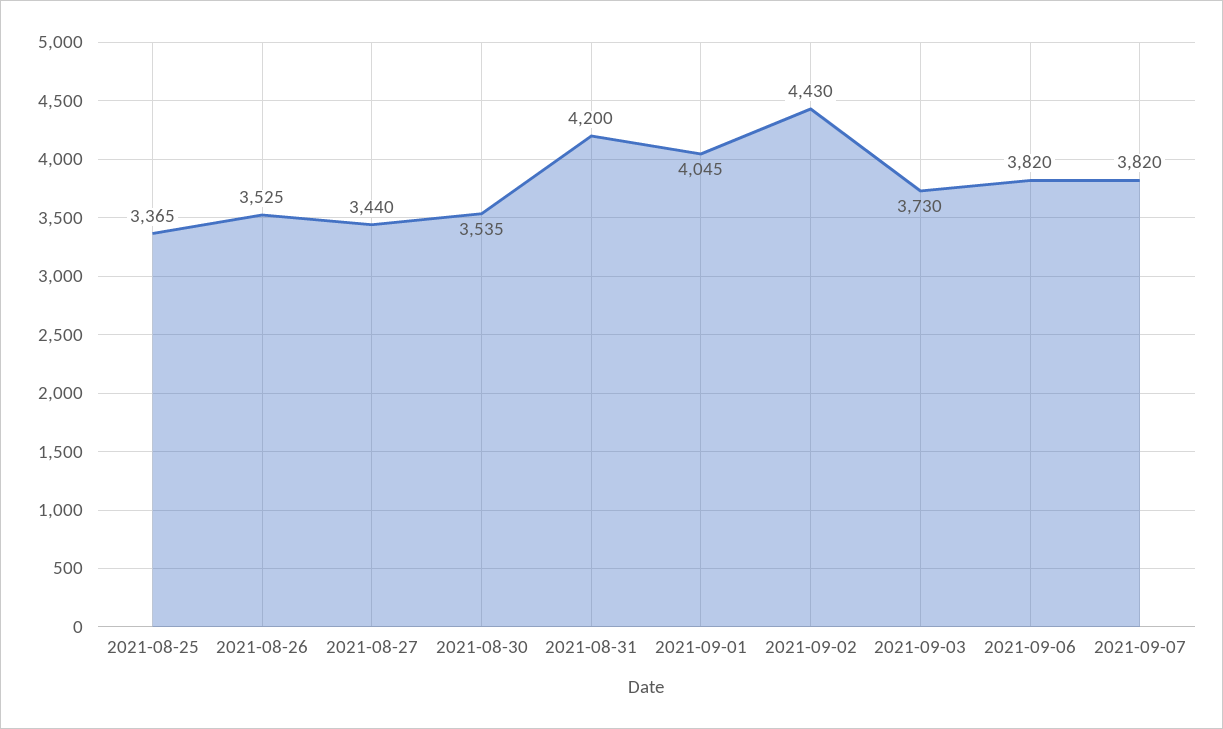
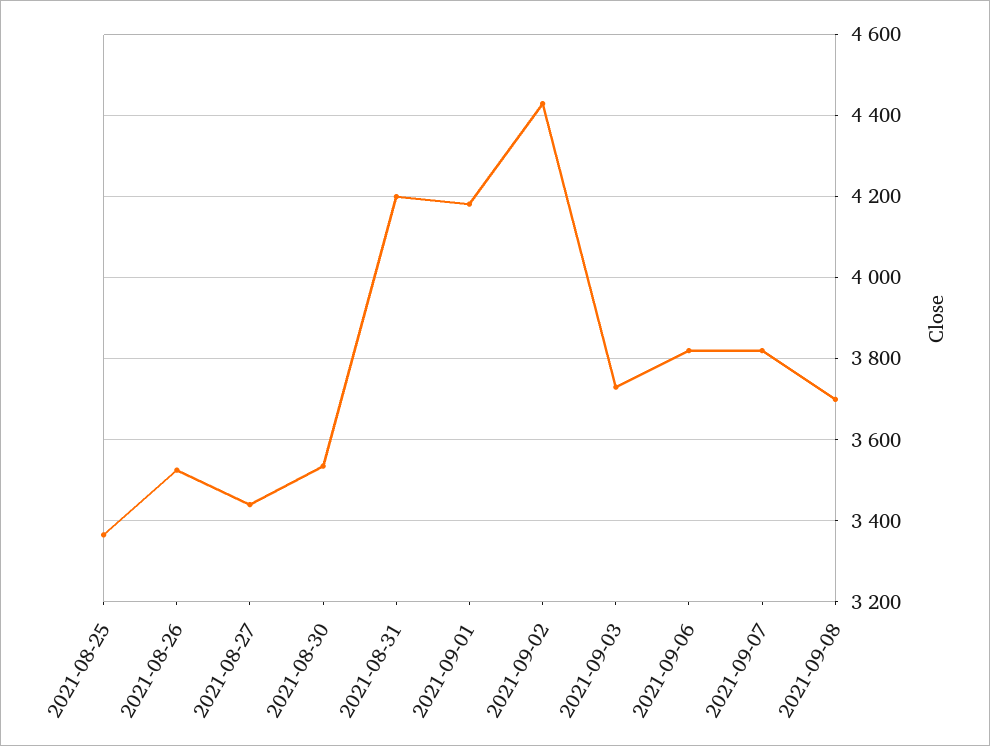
2021-09-01: 4045 -> 4180
2021-09-08: none -> 3700

